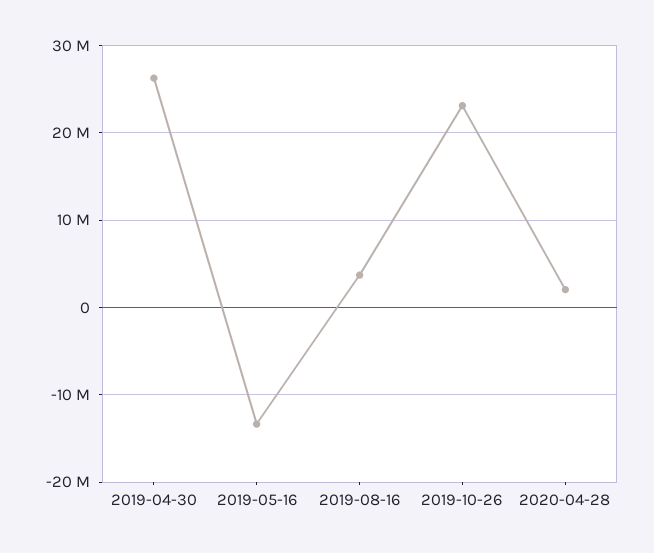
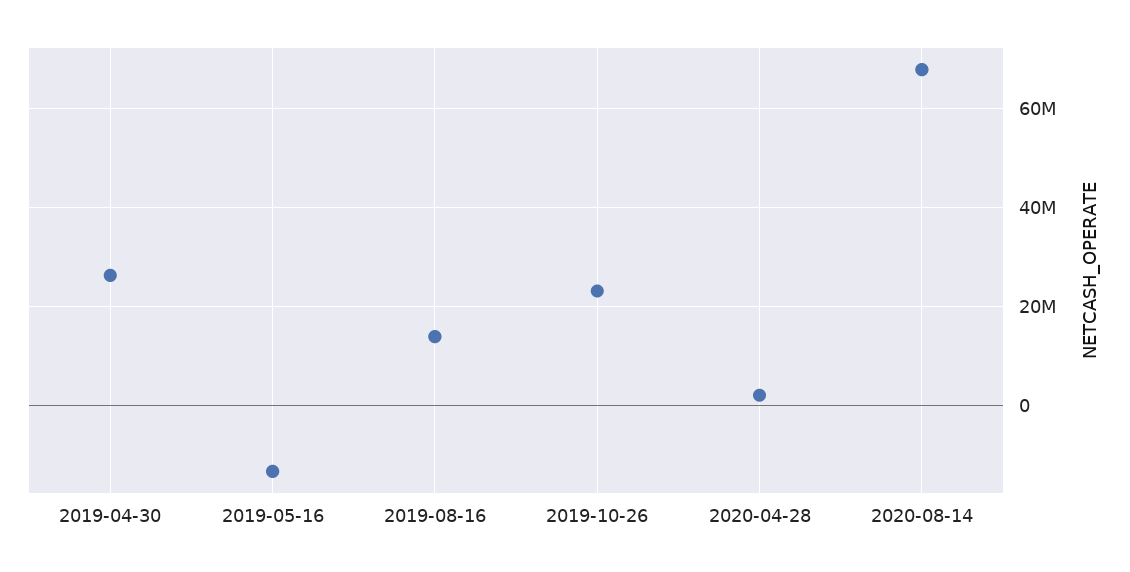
2019-08-16: 4000000 -> 14000000
2020-08-14: none -> 68000000

